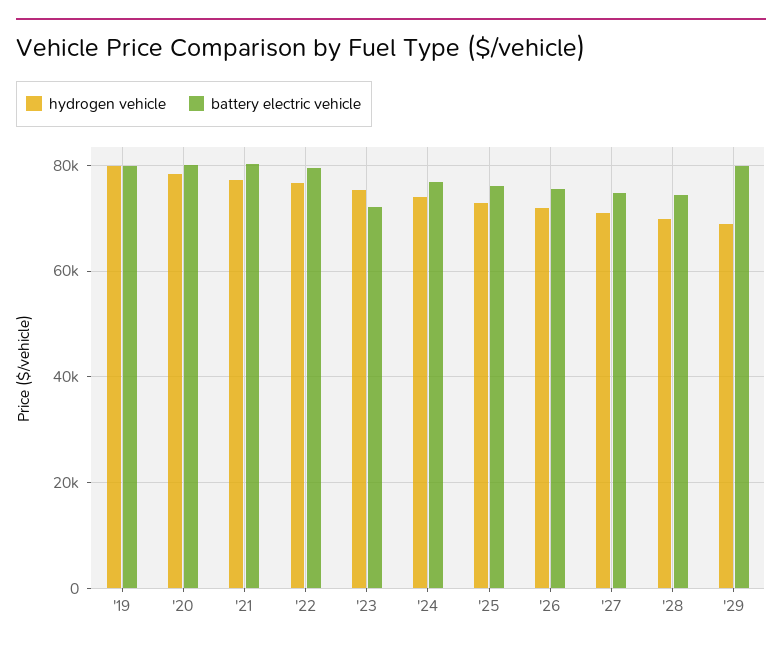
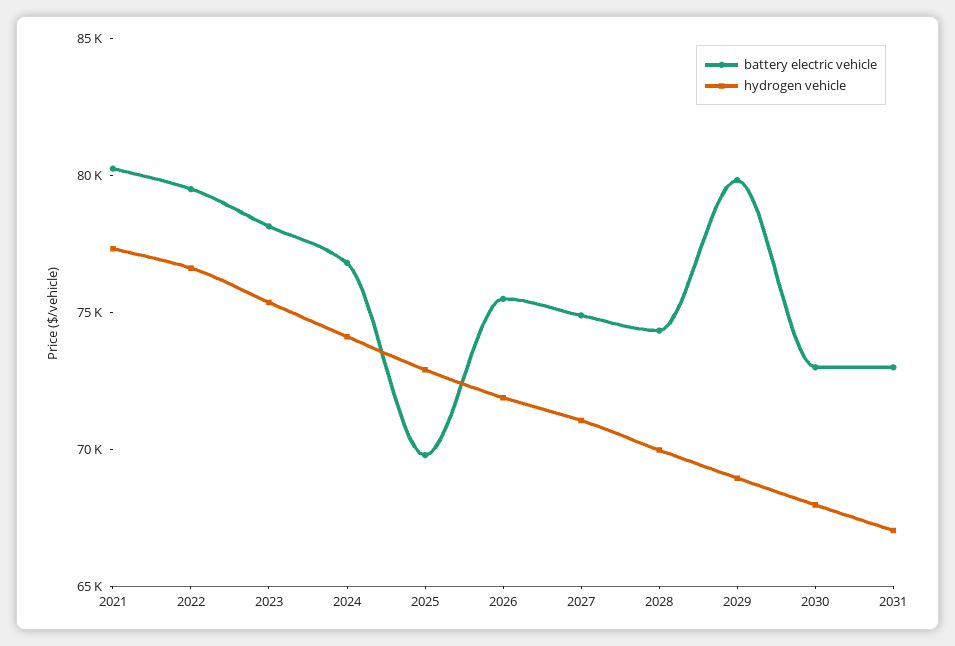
hydrogen vehicle, '19: 80000 -> none
battery electric vehicle, '19: 80000 -> none
hydrogen vehicle, '20: 78000 -> none
battery electric vehicle, '20: 80000 -> none
battery electric vehicle, '23: 72000 -> 78000
battery electric vehicle, '25: 76000 -> 70000
battery electric vehicle, 2030: none -> 73000
hydrogen vehicle, 2030: none -> 68000
battery electric vehicle, 2031: none -> 73000
hydrogen vehicle, 2031: none -> 67000

